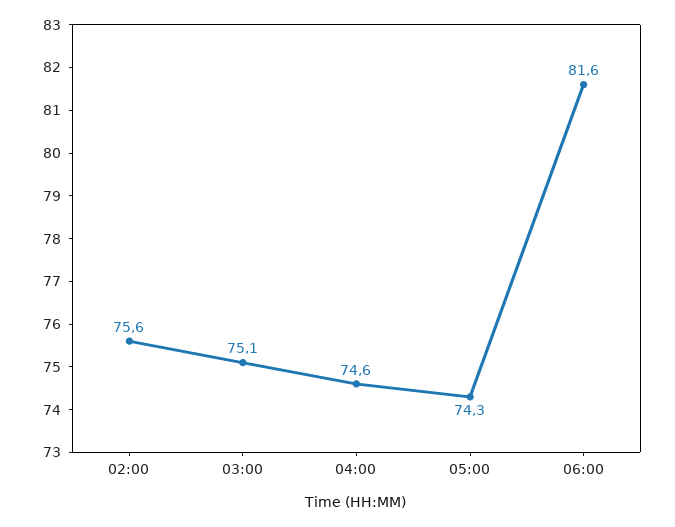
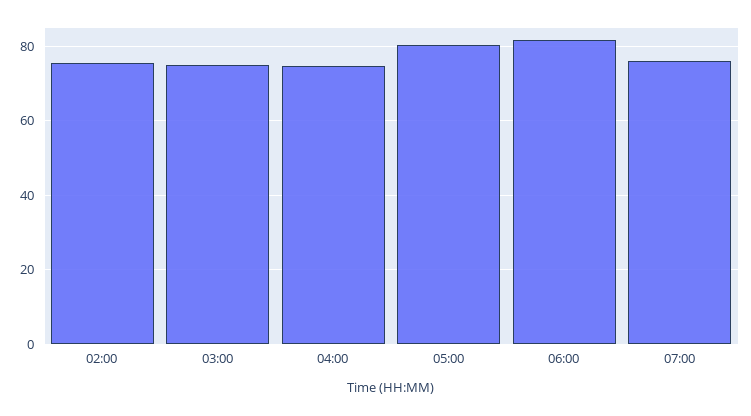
05:00: 74.3 -> 80
07:00: none -> 76

